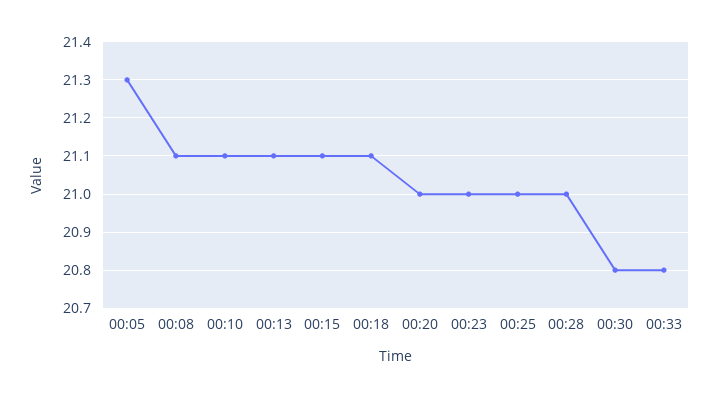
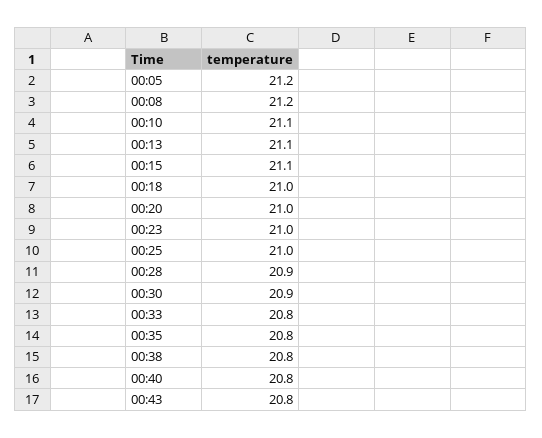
00:05: 21.3 -> 21.2
00:08: 21.1 -> 21.2
00:18: 21.1 -> 21
00:28: 21 -> 20.9
00:30: 20.8 -> 20.9
00:35: none -> 20.8
00:38: none -> 20.8
00:40: none -> 20.8
00:43: none -> 20.8

